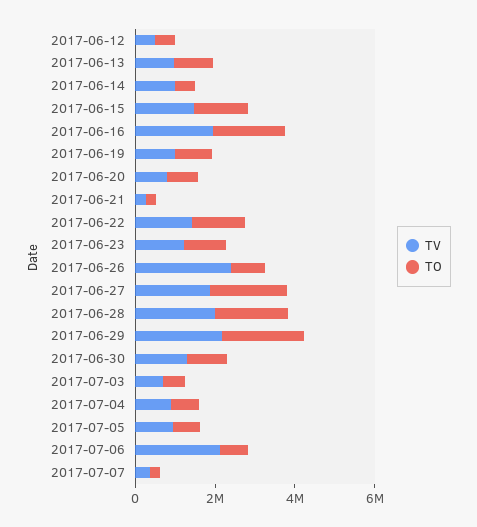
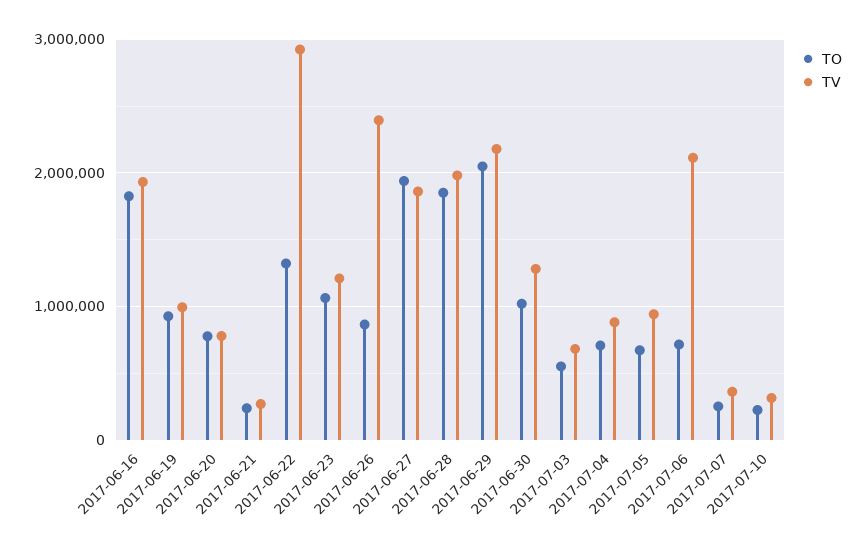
TV, 2017-06-12: 500000 -> none
TO, 2017-06-12: 500000 -> none
TV, 2017-06-13: 1000000 -> none
TO, 2017-06-13: 1000000 -> none
TV, 2017-06-14: 1000000 -> none
TO, 2017-06-14: 500000 -> none
TV, 2017-06-15: 1500000 -> none
TO, 2017-06-15: 1500000 -> none
TV, 2017-06-22: 1500000 -> 2900000
TO, 2017-07-10: none -> 200000
TV, 2017-07-10: none -> 300000

